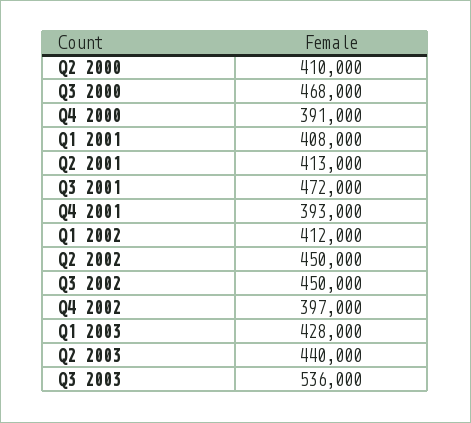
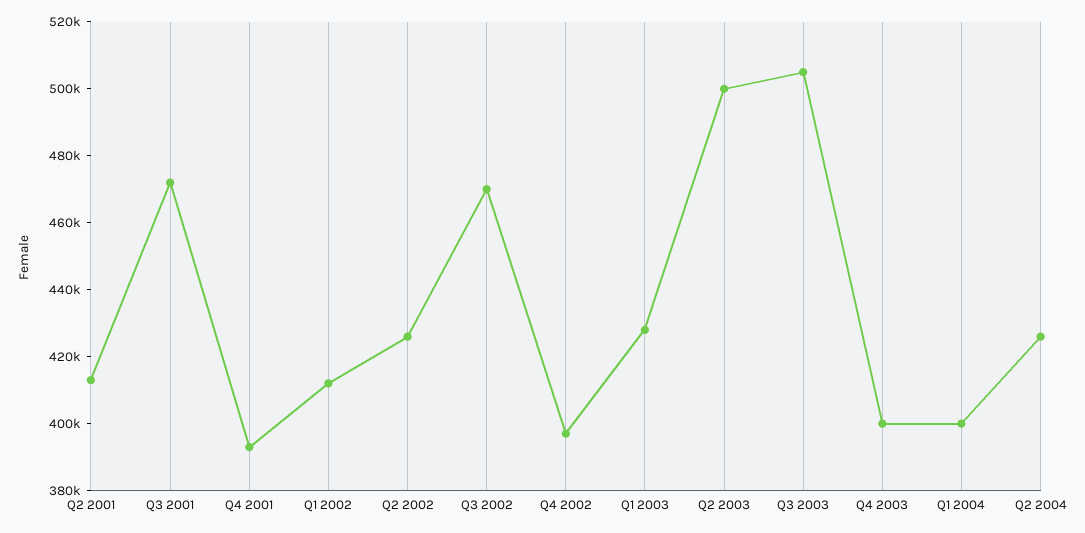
Q2 2000: 410000 -> none
Q3 2000: 468000 -> none
Q4 2000: 391000 -> none
Q1 2001: 408000 -> none
Q2 2002: 450000 -> 425000
Q3 2002: 450000 -> 470000
Q2 2003: 440000 -> 500000
Q3 2003: 536000 -> 505000
Q4 2003: none -> 400000
Q1 2004: none -> 400000
Q2 2004: none -> 425000

